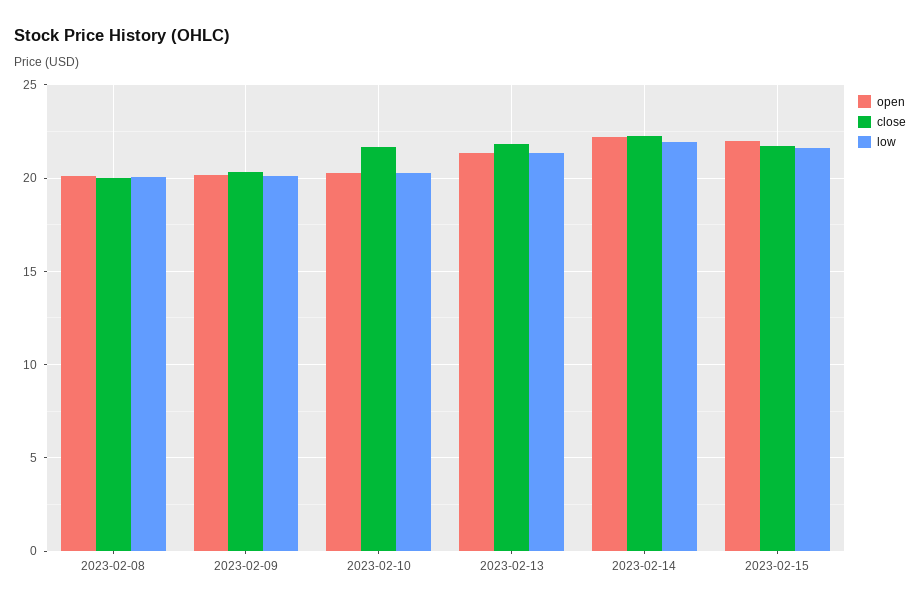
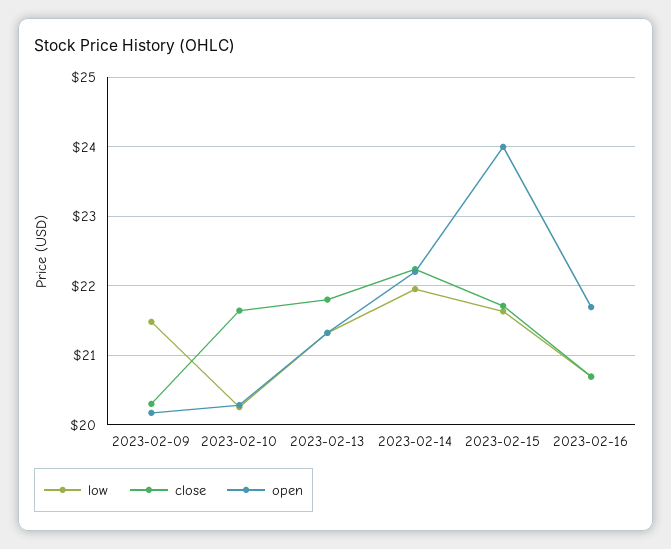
open, 2023-02-08: 20 -> none
close, 2023-02-08: 20 -> none
low, 2023-02-08: 20 -> none
low, 2023-02-09: 20 -> 21.5
open, 2023-02-15: 22 -> 24
low, 2023-02-16: none -> 20.7
close, 2023-02-16: none -> 20.7
open, 2023-02-16: none -> 21.7

